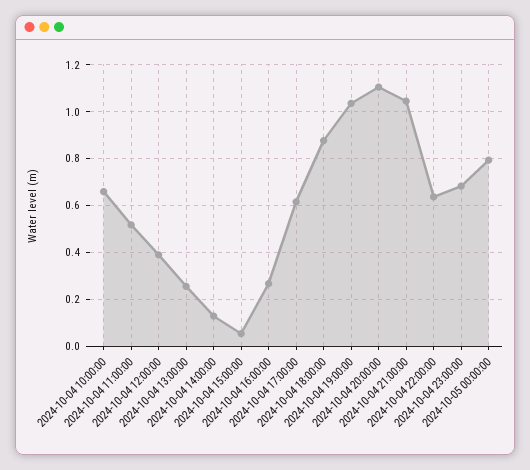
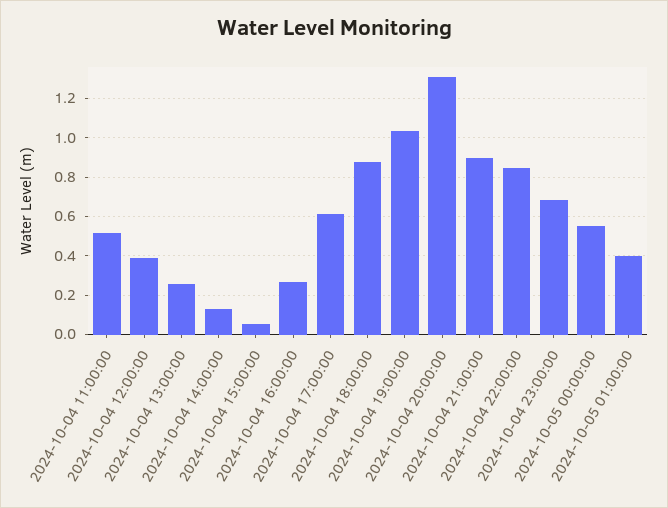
2024-10-04 10:00:00: 0.65 -> none
2024-10-04 20:00:00: 1.1 -> 1.3
2024-10-04 21:00:00: 1.05 -> 0.9
2024-10-04 22:00:00: 0.65 -> 0.85
2024-10-05 00:00:00: 0.8 -> 0.55
2024-10-05 01:00:00: none -> 0.4

